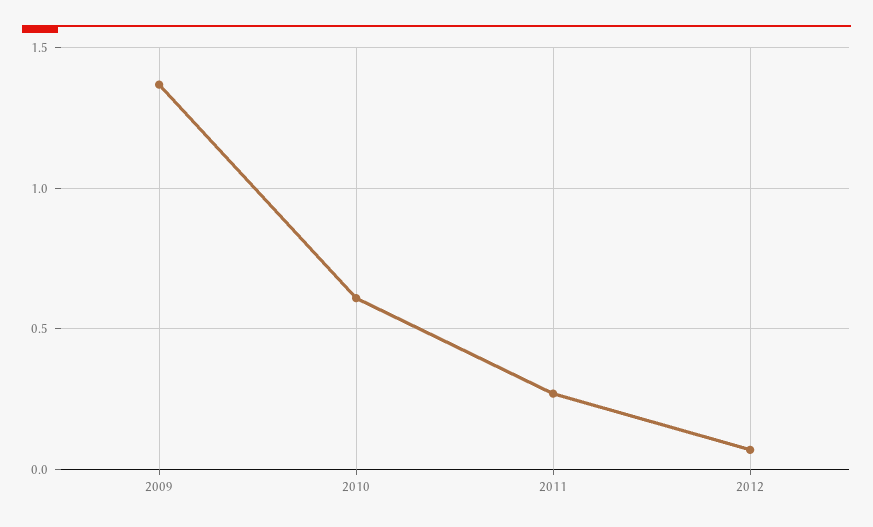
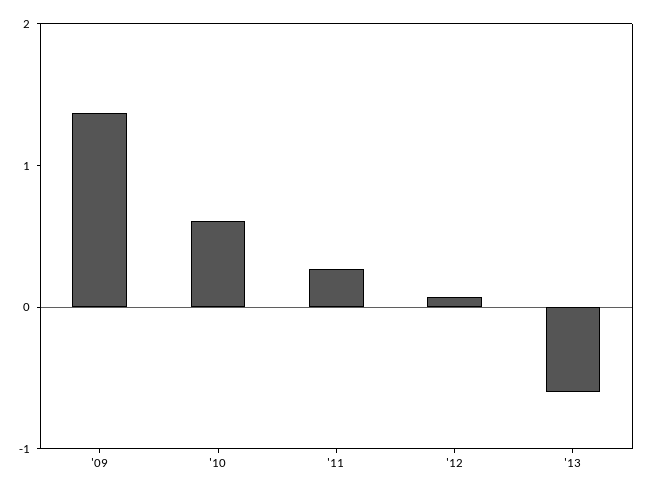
'13: none -> -0.6

